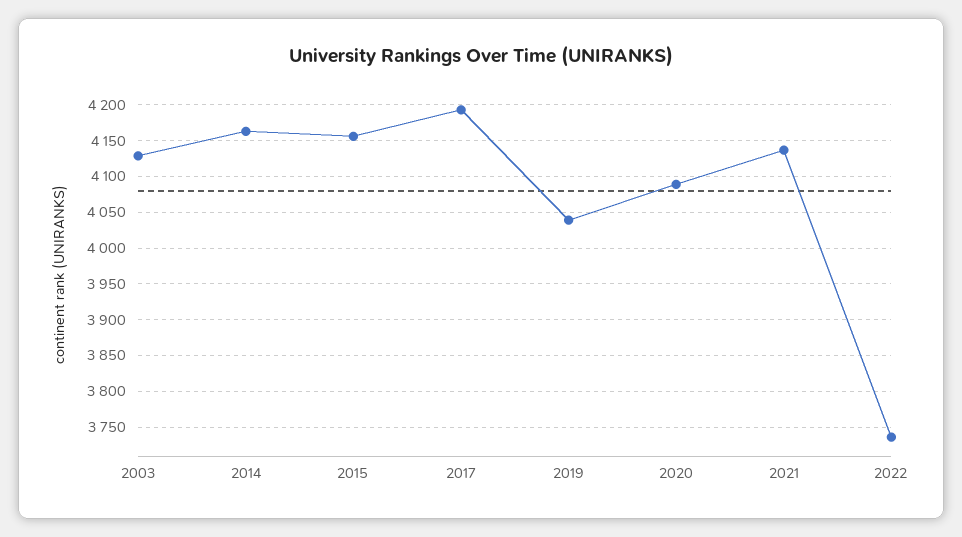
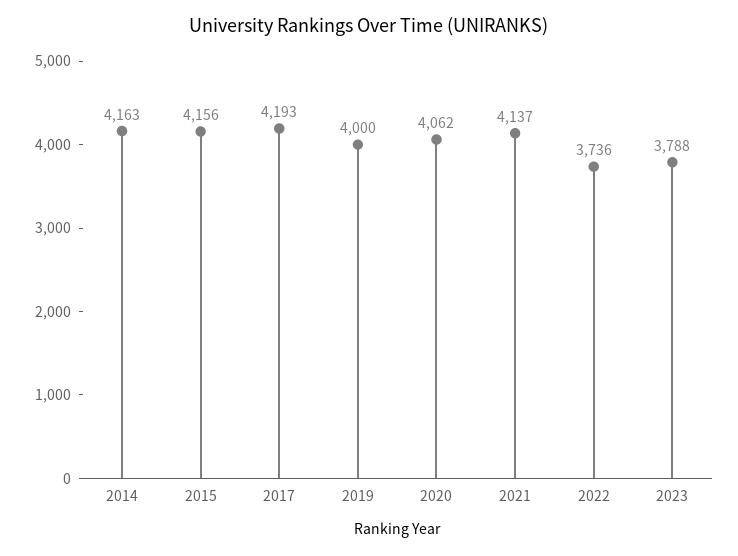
2003: 4130 -> none
2019: 4040 -> 4000
2020: 4090 -> 4062
2023: none -> 3788

